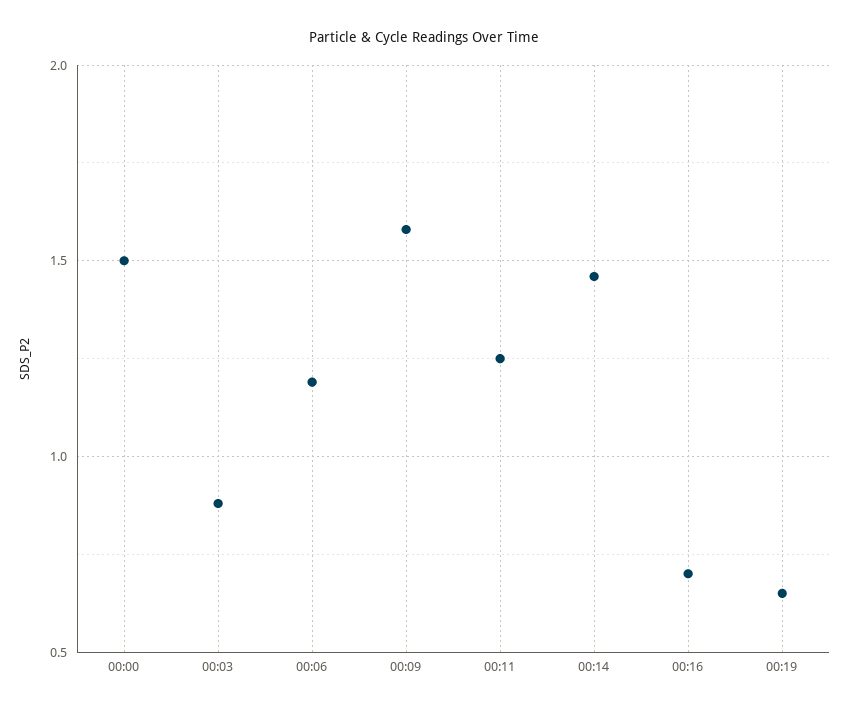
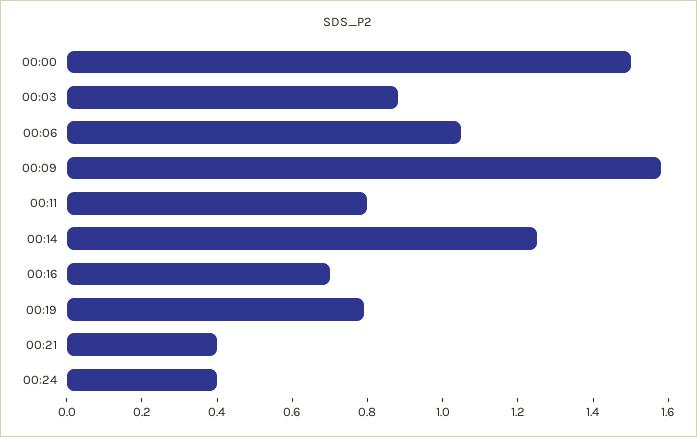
00:06: 1.2 -> 1.05
00:11: 1.25 -> 0.8
00:14: 1.45 -> 1.25
00:19: 0.65 -> 0.8
00:21: none -> 0.4
00:24: none -> 0.4

